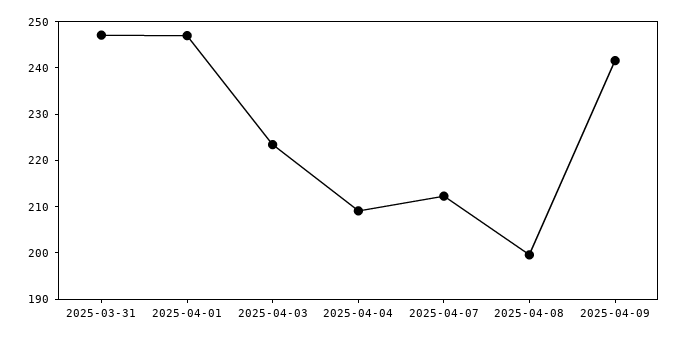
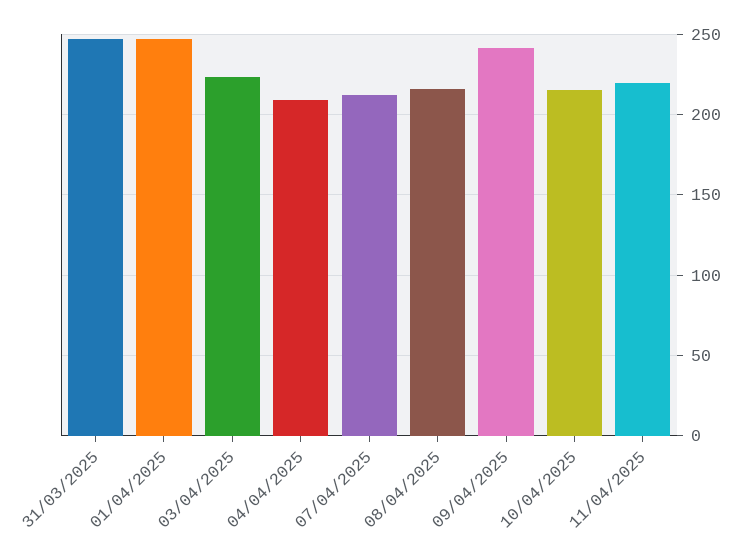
2025-04-08: 200 -> 215
10/04/2025: none -> 215
11/04/2025: none -> 220

